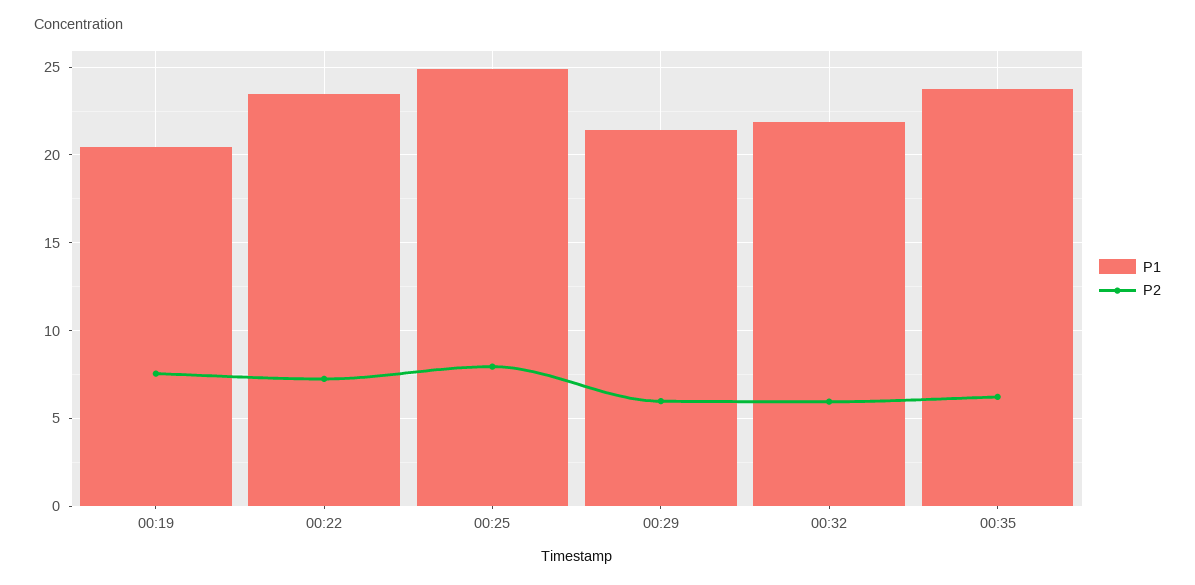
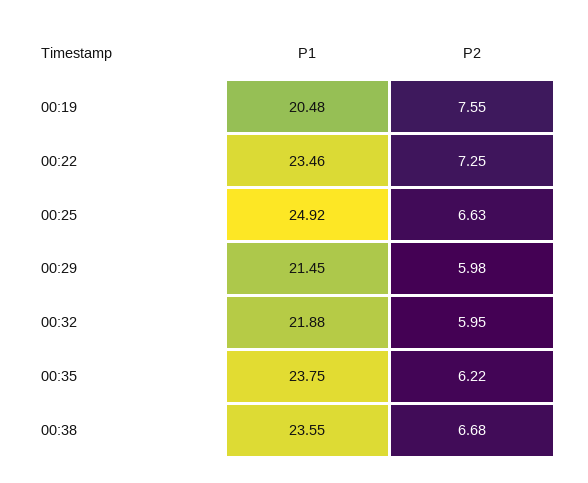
P2, 00:25: 8 -> 6.63
P1, 00:38: none -> 23.55
P2, 00:38: none -> 6.68

